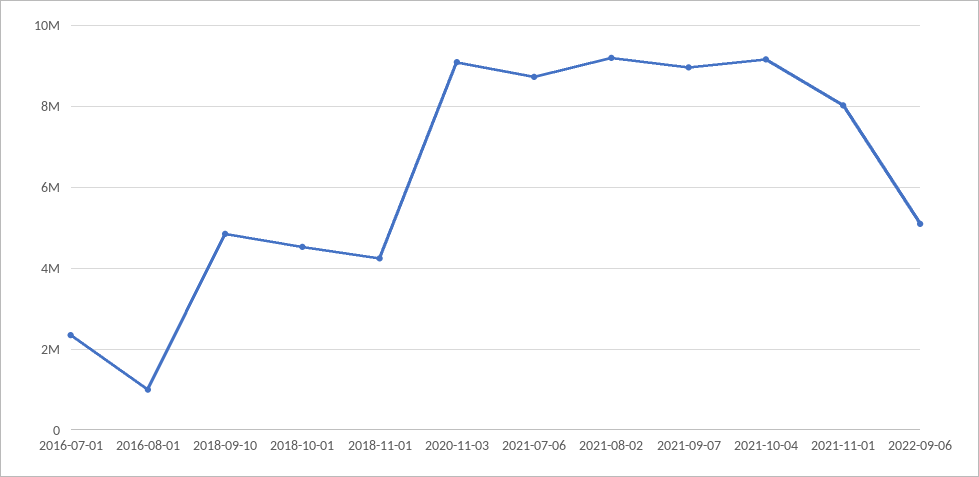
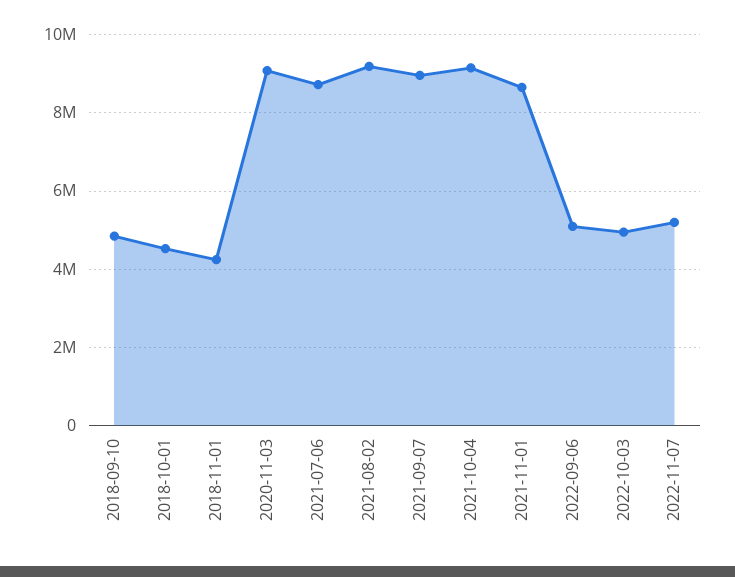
2016-07-01: 2400000 -> none
2016-08-01: 1000000 -> none
2021-11-01: 8000000 -> 8600000
2022-10-03: none -> 5000000
2022-11-07: none -> 5200000

